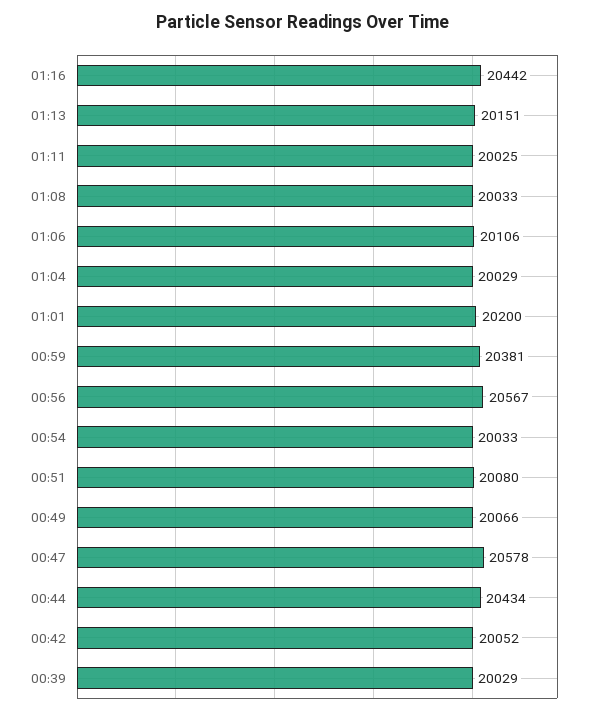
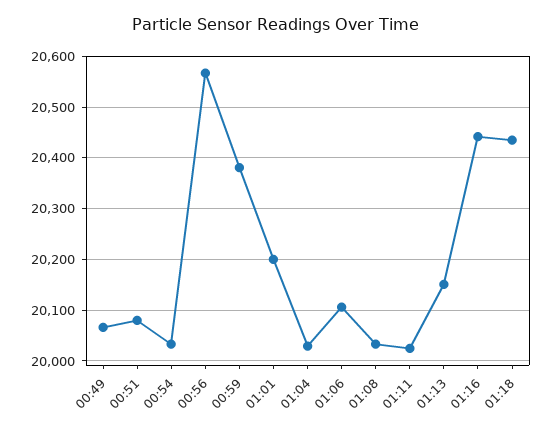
00:47: 20578 -> none
00:44: 20434 -> none
00:42: 20052 -> none
00:39: 20029 -> none
01:18: none -> 20440

